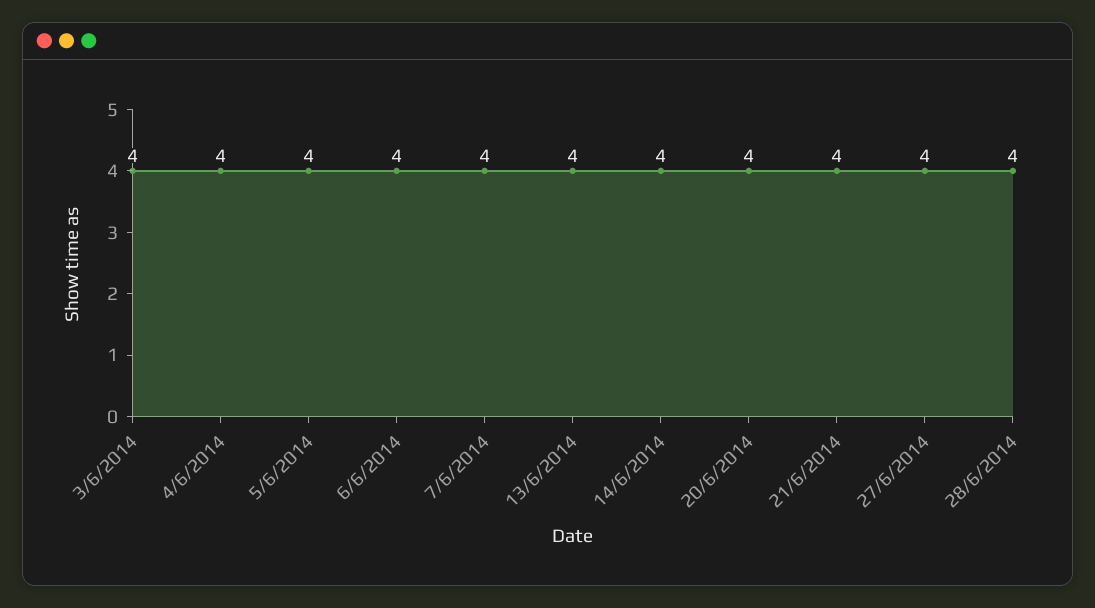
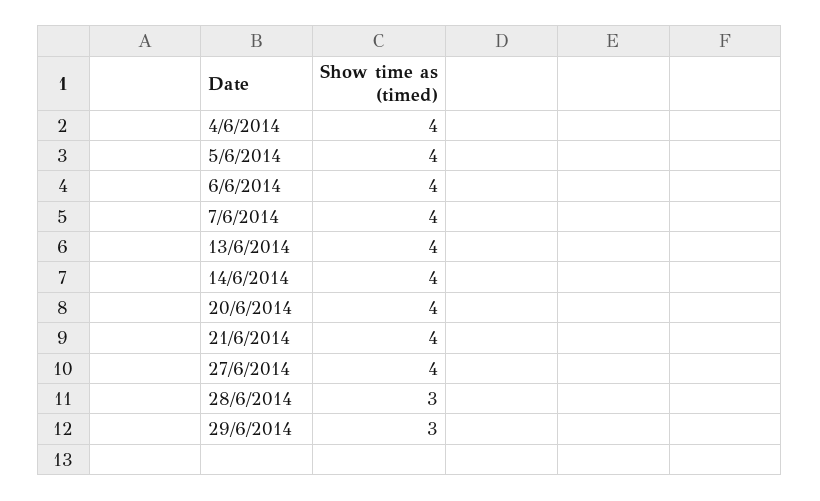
3/6/2014: 4 -> none
28/6/2014: 4 -> 3
29/6/2014: none -> 3

